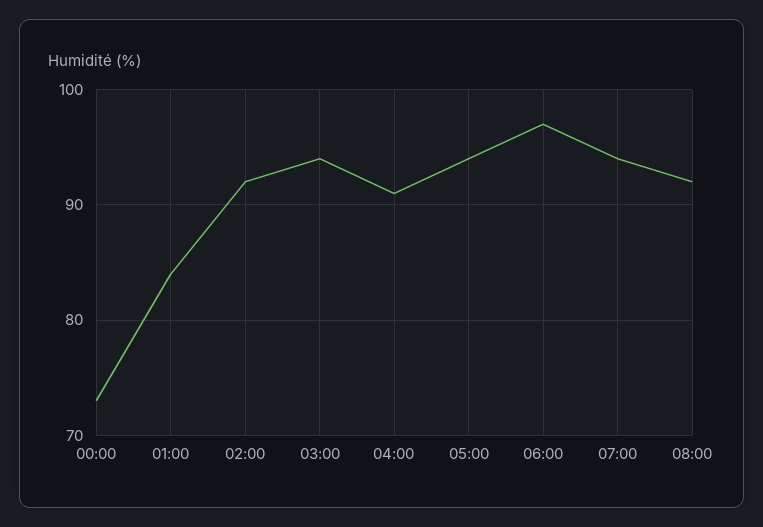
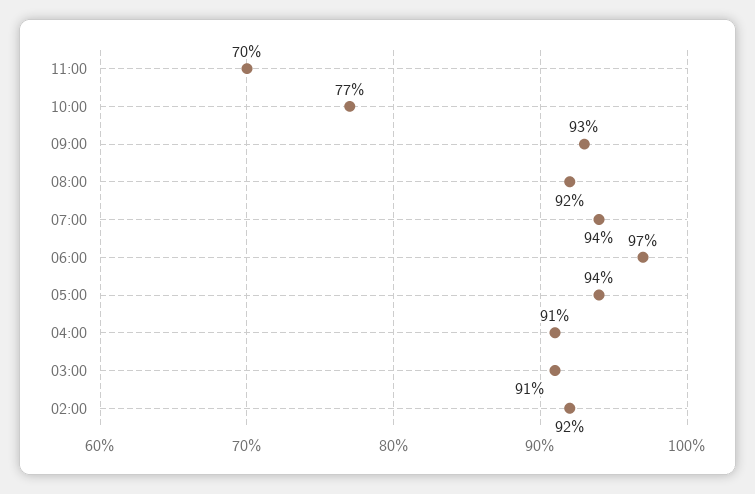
00:00: 73 -> none
01:00: 84 -> none
03:00: 94 -> 91
11:00: none -> 70
10:00: none -> 77
09:00: none -> 93

